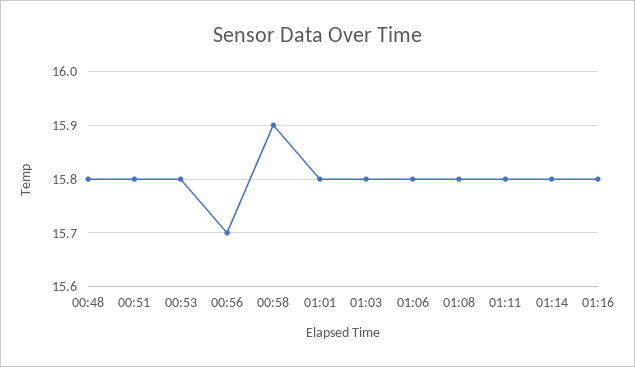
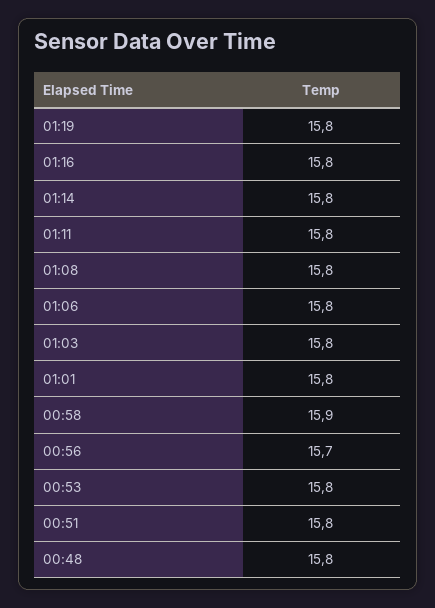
01:19: none -> 15.8

